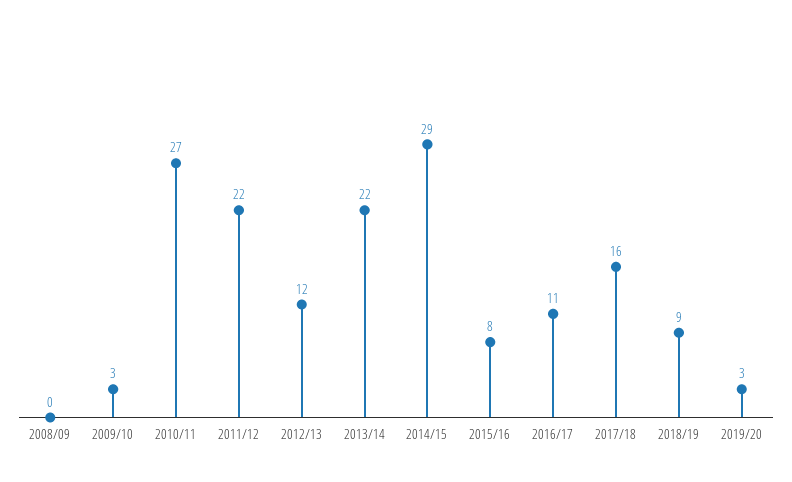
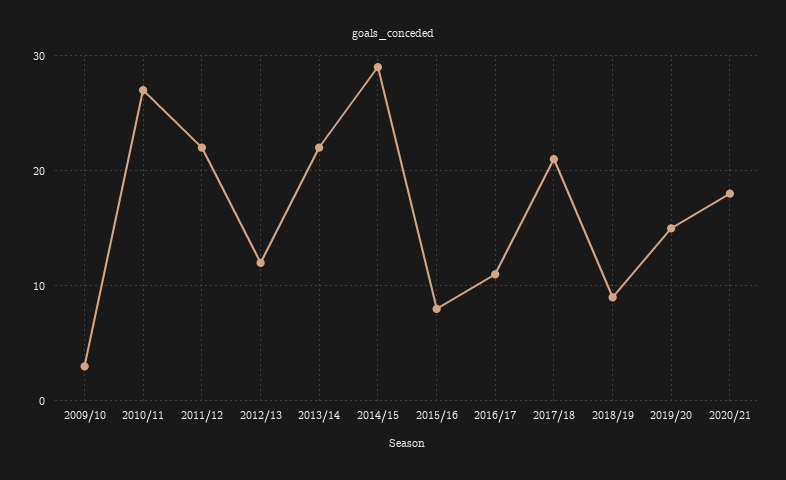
2008/09: 0 -> none
2017/18: 16 -> 21
2019/20: 3 -> 15
2020/21: none -> 18

